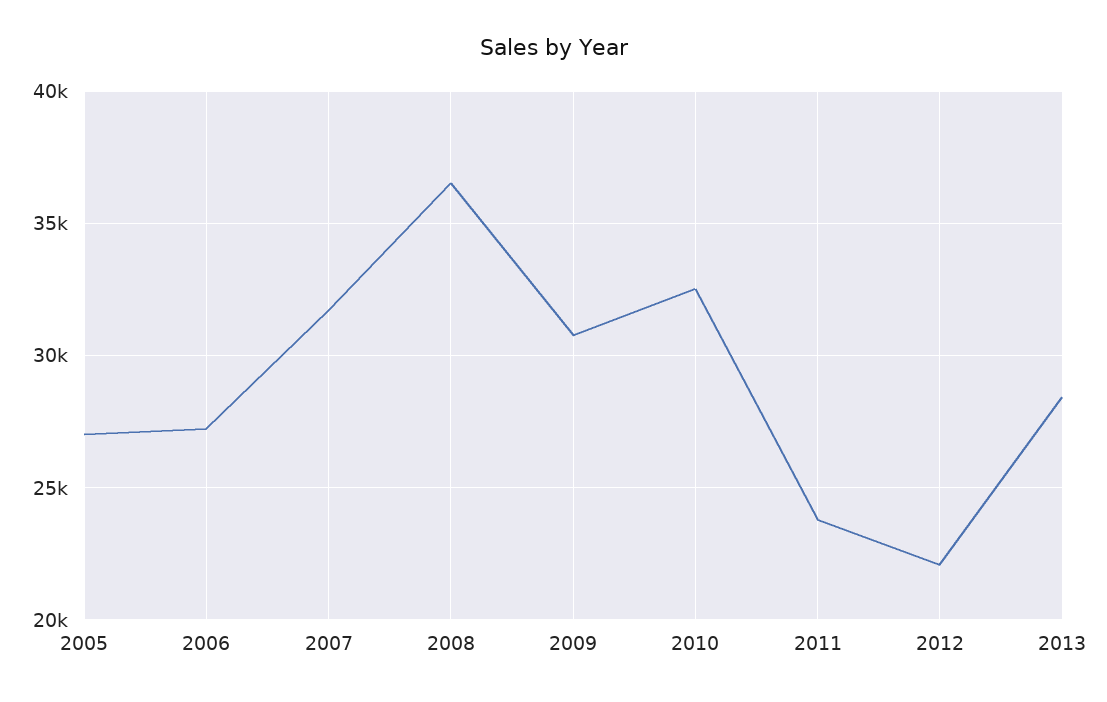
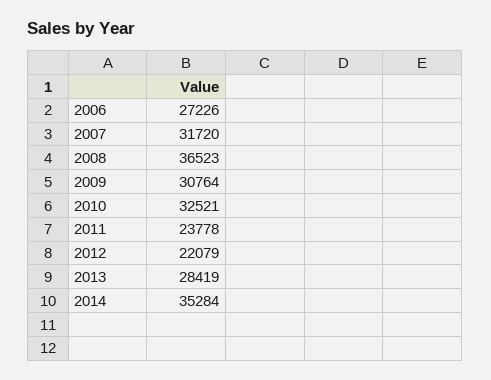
2005: 27000 -> none
2014: none -> 35284

